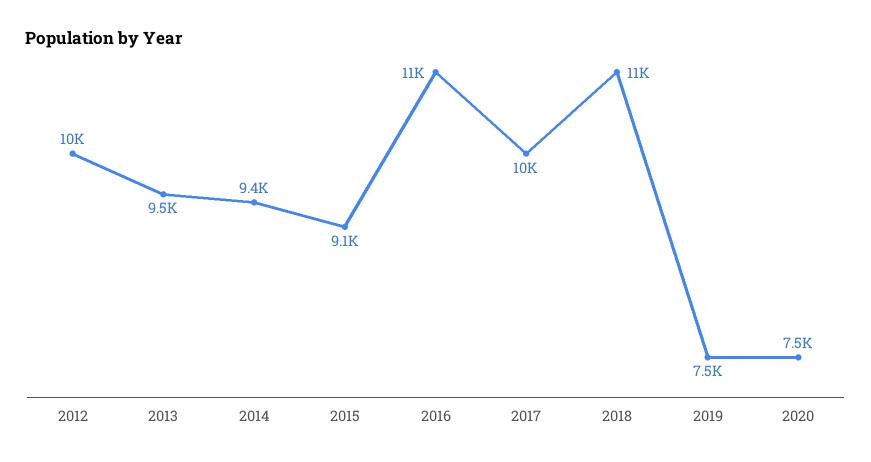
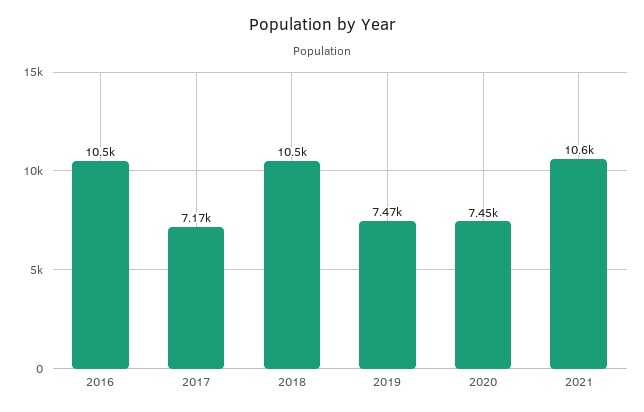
2012: 10000 -> none
2013: 9500 -> none
2014: 9400 -> none
2015: 9100 -> none
2017: 10000 -> 7170
2021: none -> 10600

